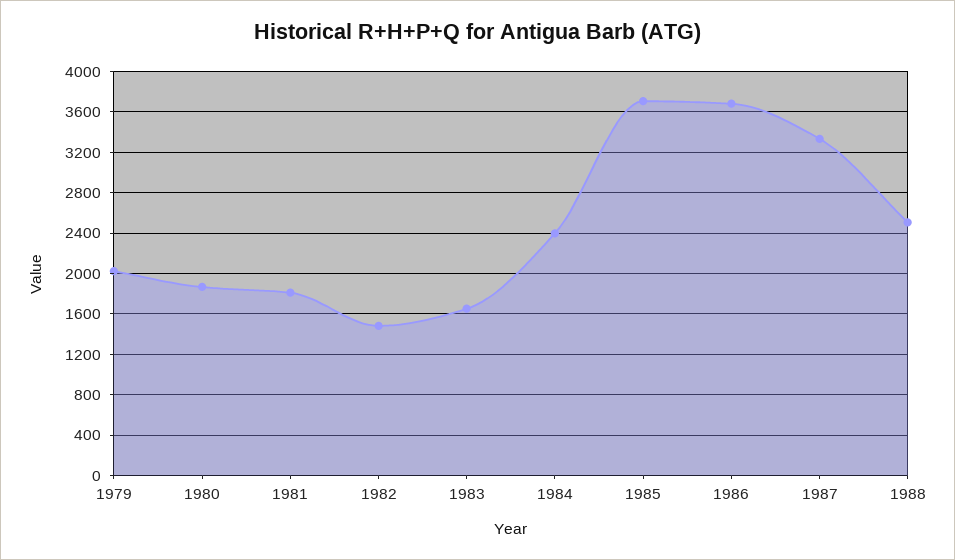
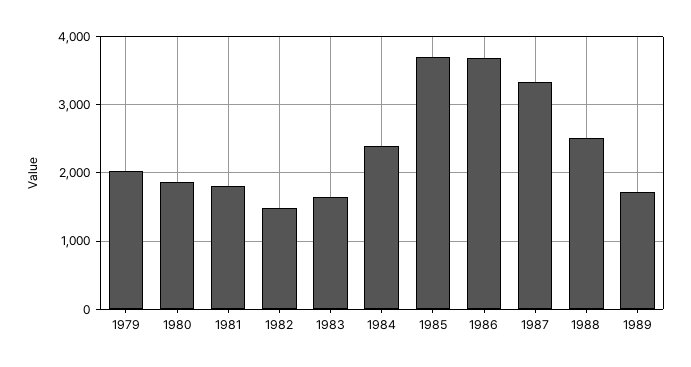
1989: none -> 1700

